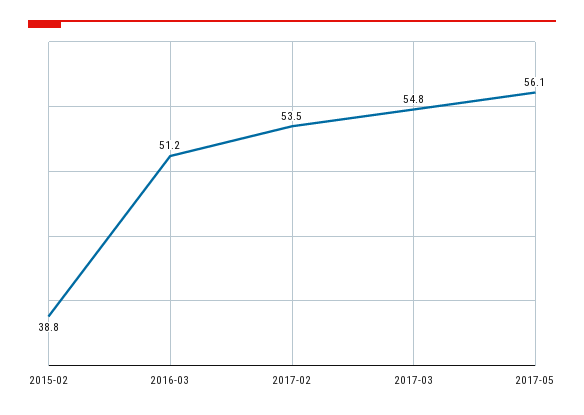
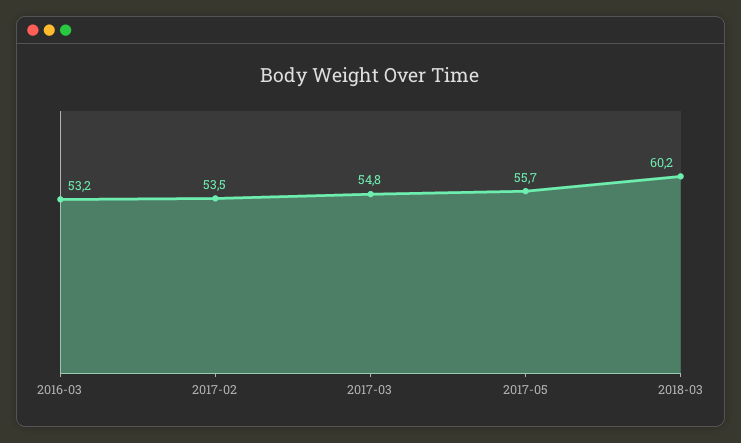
2015-02: 38.8 -> none
2016-03: 51.2 -> 53.2
2017-05: 56.1 -> 55.7
2018-03: none -> 60.2

